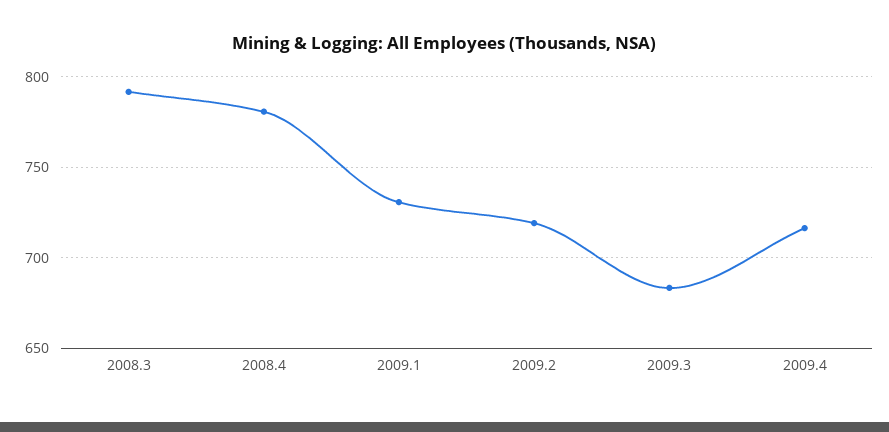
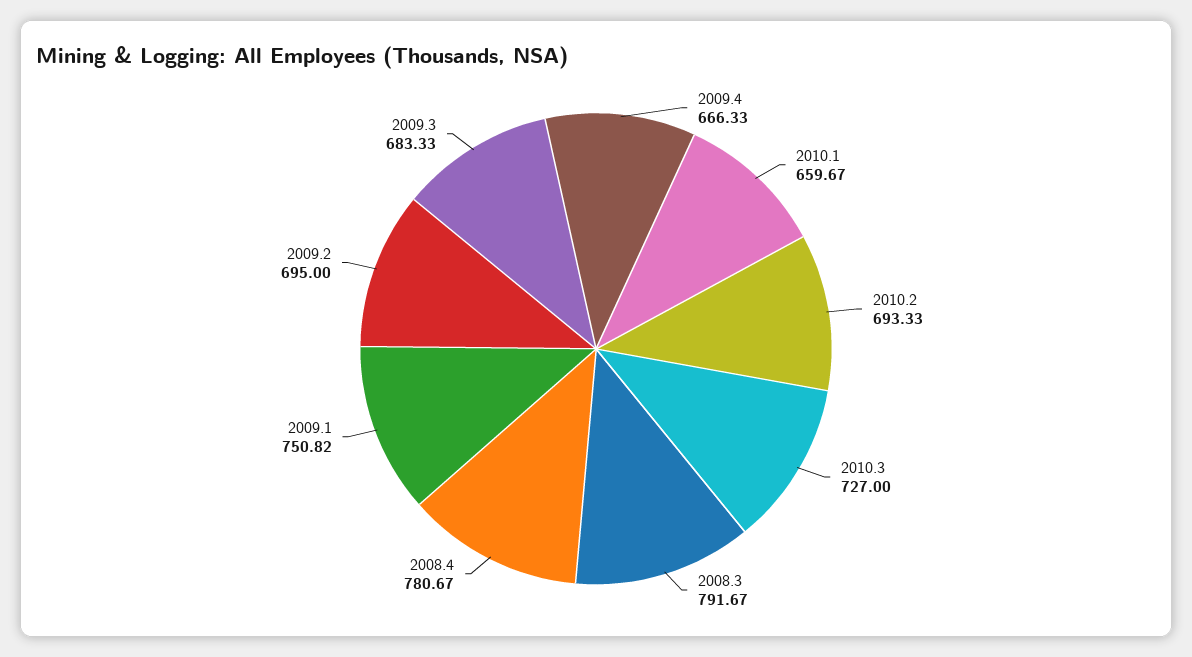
2009.1: 730 -> 750.82
2009.2: 720 -> 695
2009.4: 715 -> 666.33
2010.1: none -> 659.67
2010.2: none -> 693.33
2010.3: none -> 727

